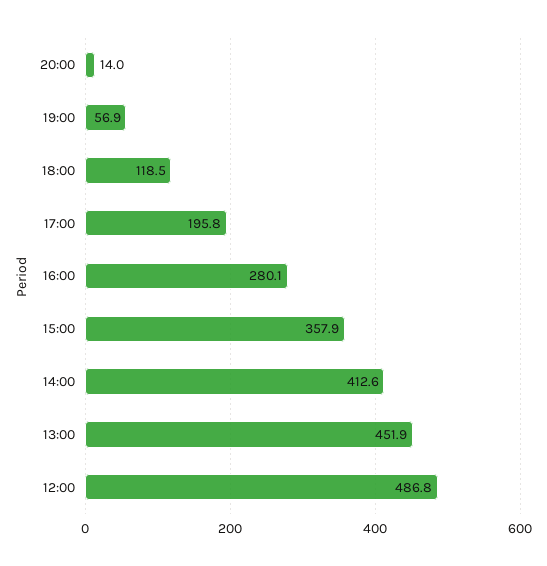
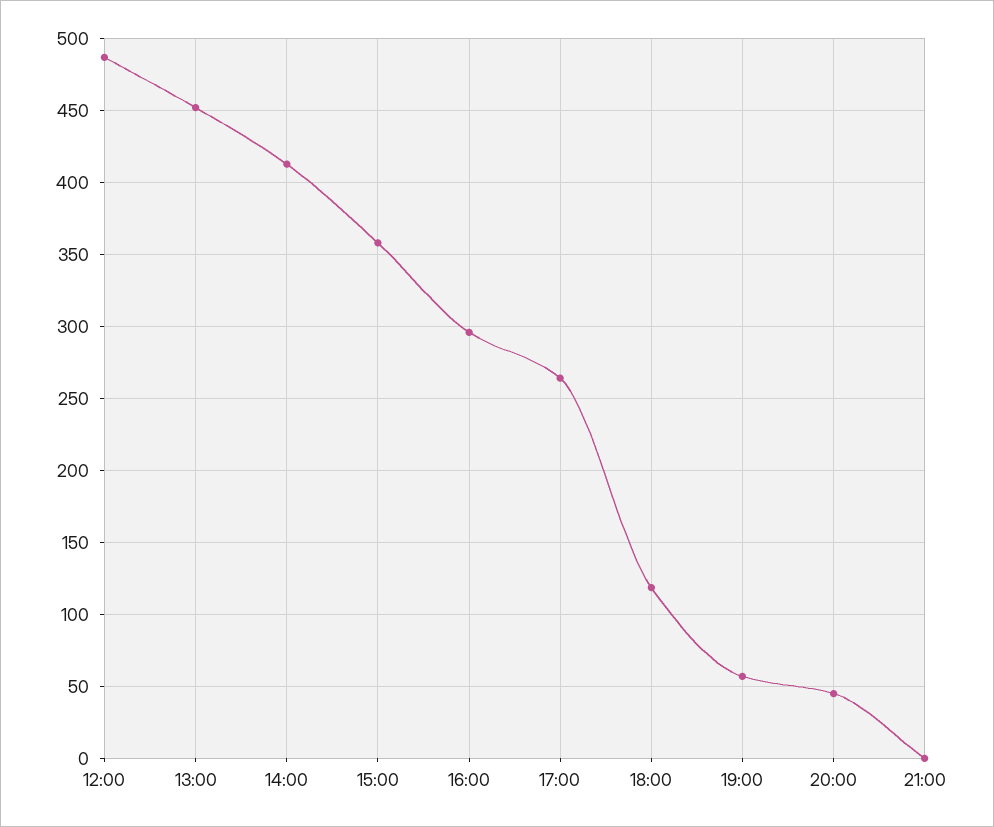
20:00: 14 -> 45
17:00: 195.8 -> 265
16:00: 280.1 -> 295
21:00: none -> 0

